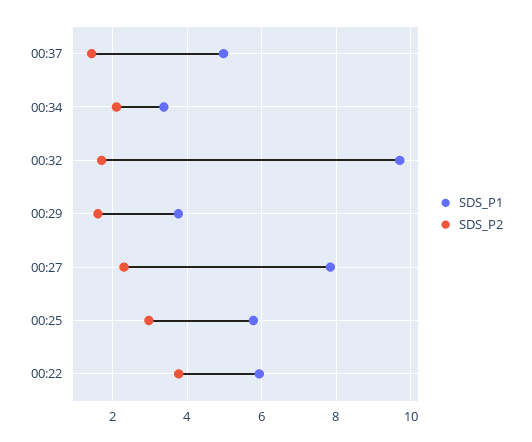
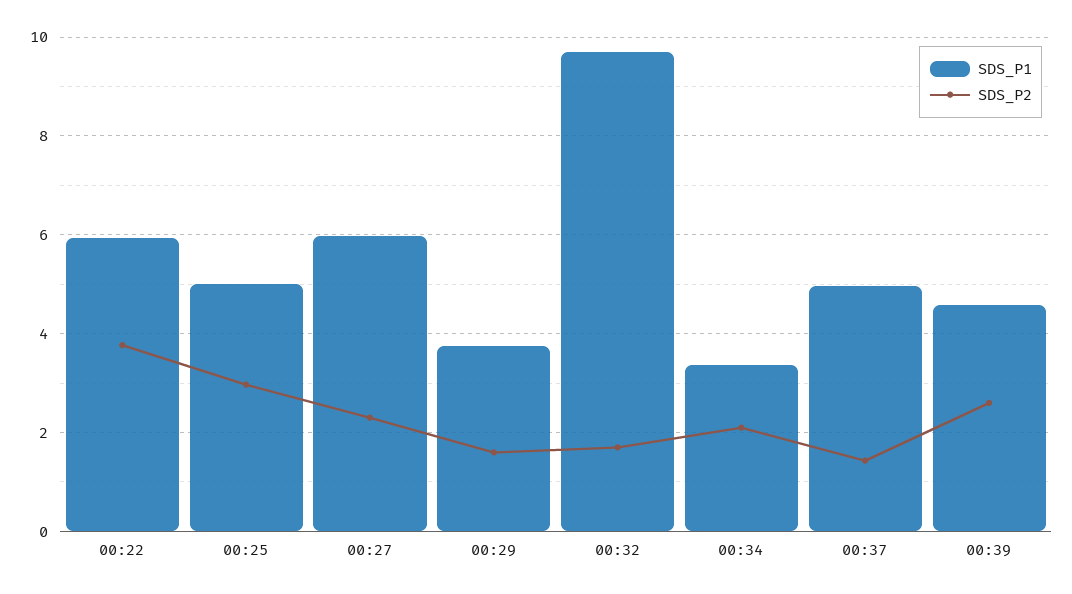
SDS_P1, 00:27: 7.8 -> 6
SDS_P1, 00:25: 5.8 -> 5
SDS_P1, 00:39: none -> 4.6
SDS_P2, 00:39: none -> 2.6

